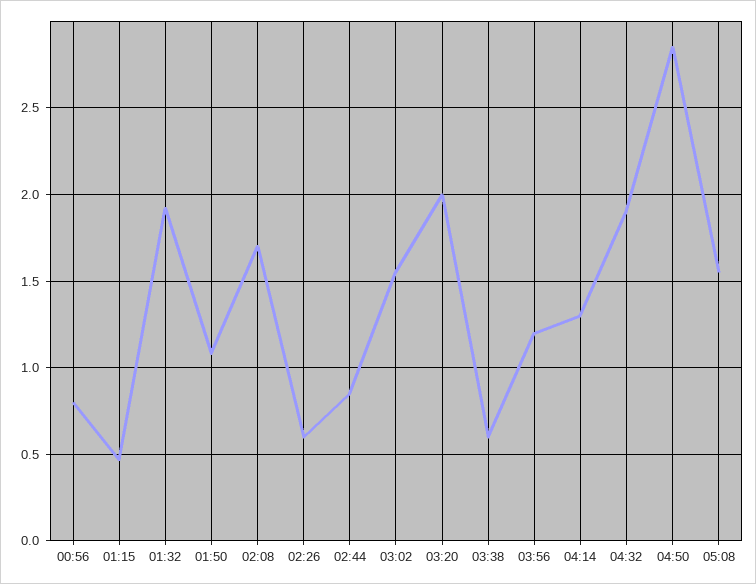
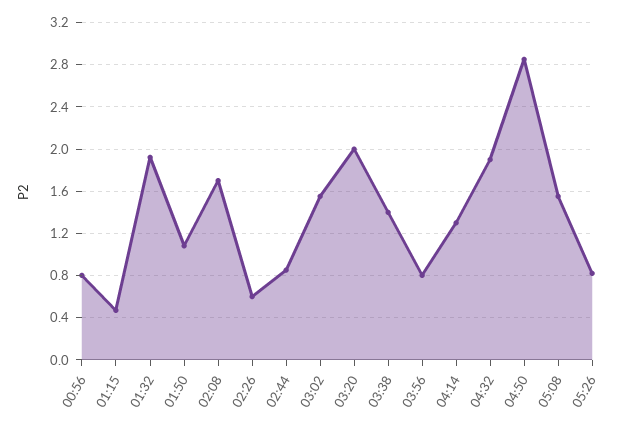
03:38: 0.6 -> 1.4
03:56: 1.2 -> 0.8
05:26: none -> 0.8

